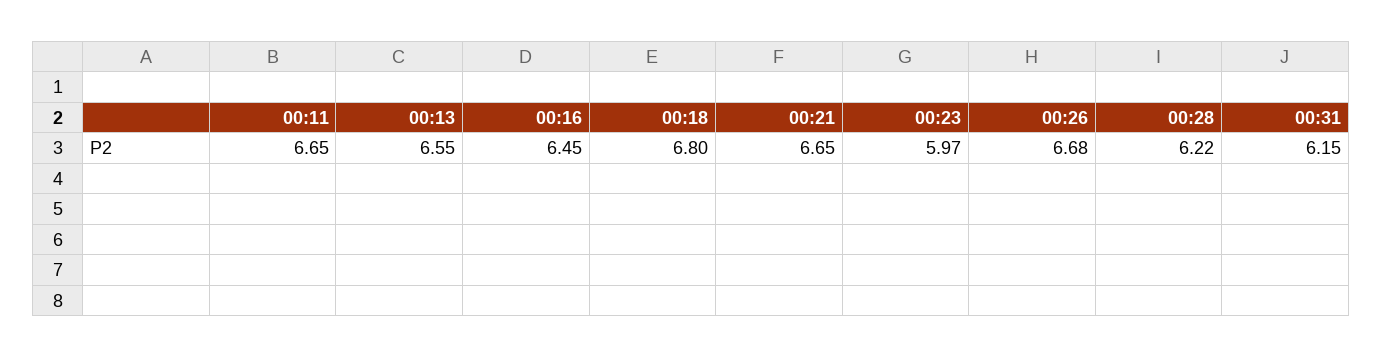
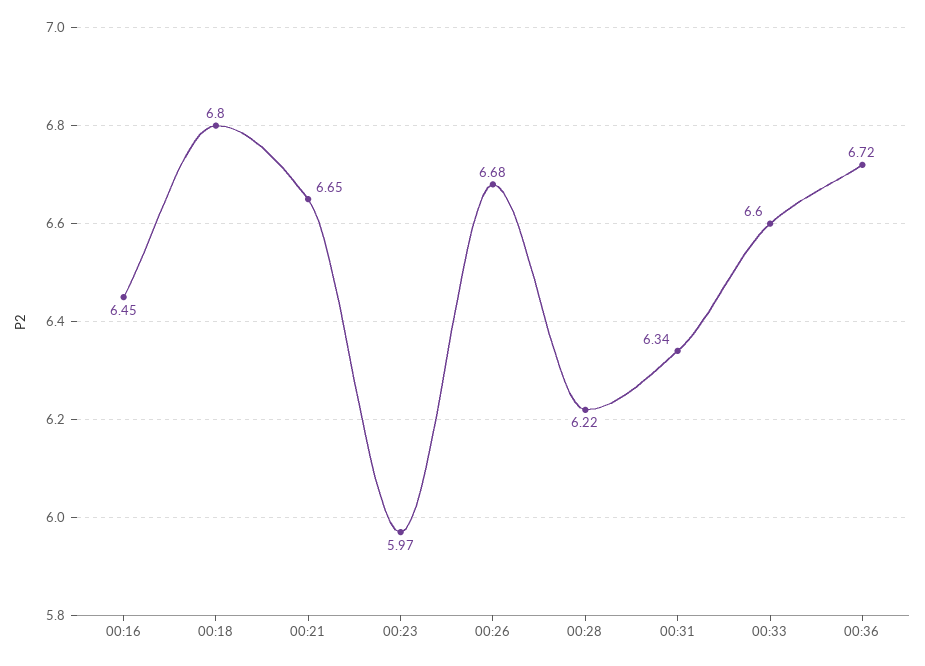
00:11: 6.65 -> none
00:13: 6.55 -> none
00:31: 6.15 -> 6.34
00:33: none -> 6.6
00:36: none -> 6.72

